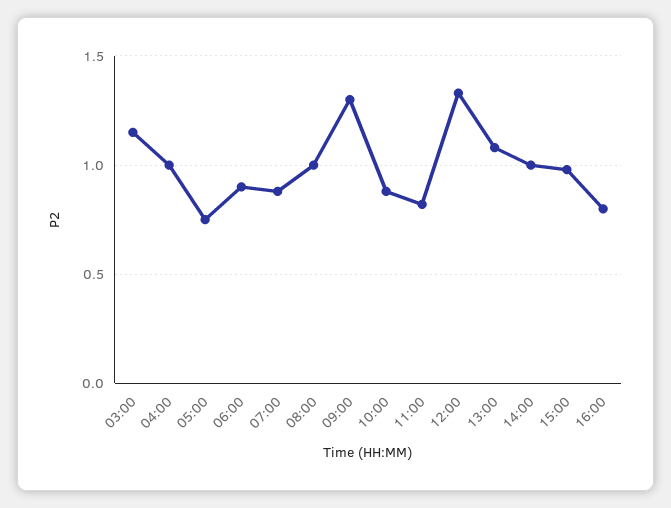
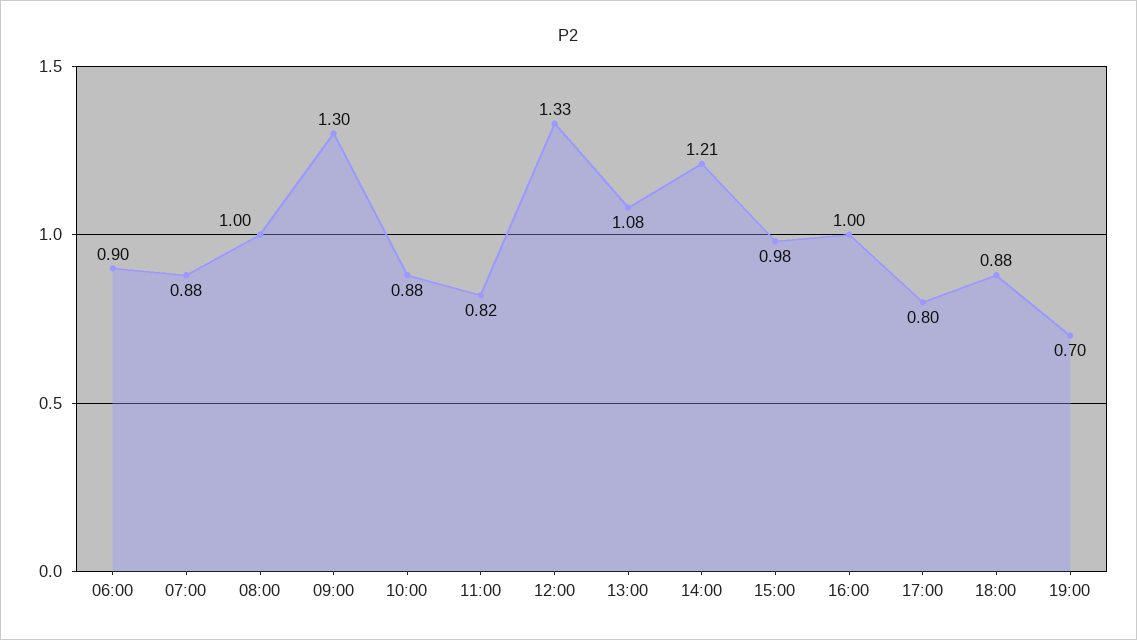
03:00: 1.15 -> none
04:00: 1 -> none
05:00: 0.75 -> none
14:00: 1 -> 1.21
16:00: 0.8 -> 1
17:00: none -> 0.8
18:00: none -> 0.88
19:00: none -> 0.7

